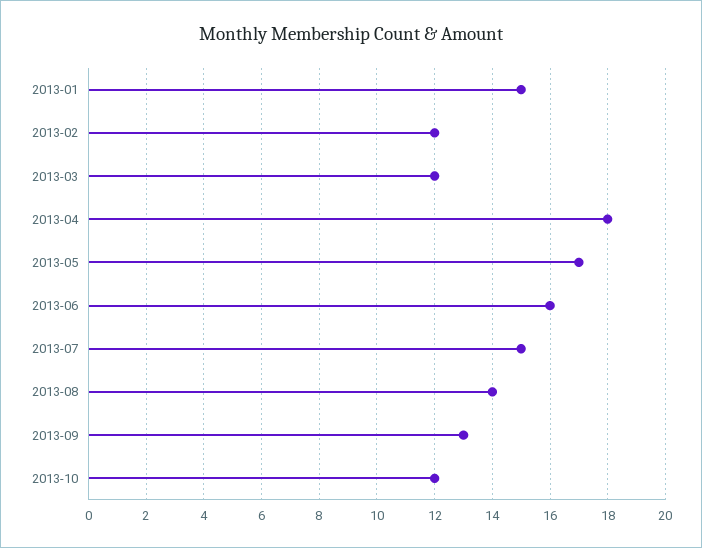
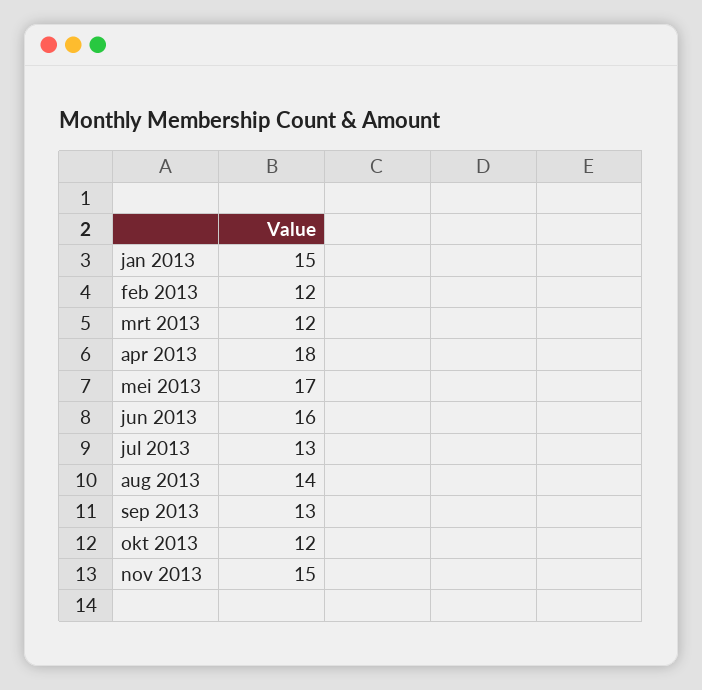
2013-07: 15 -> 13
nov 2013: none -> 15

